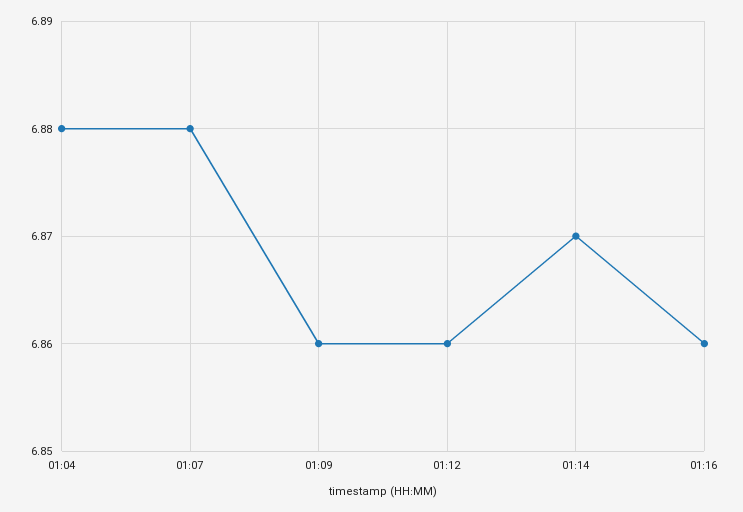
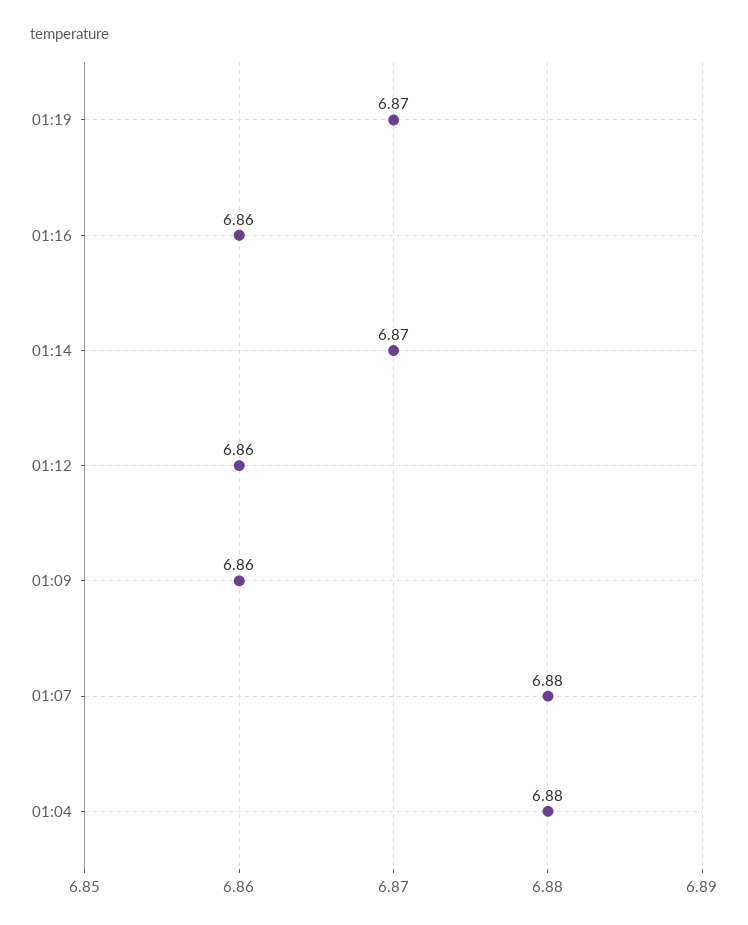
01:19: none -> 6.87

